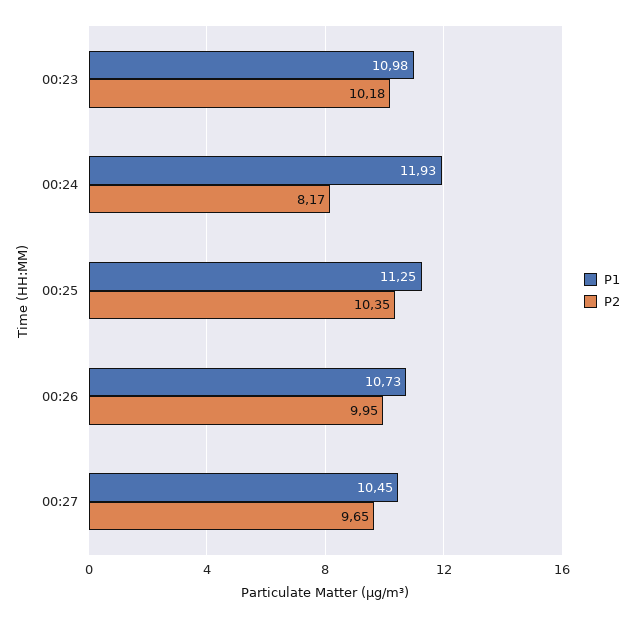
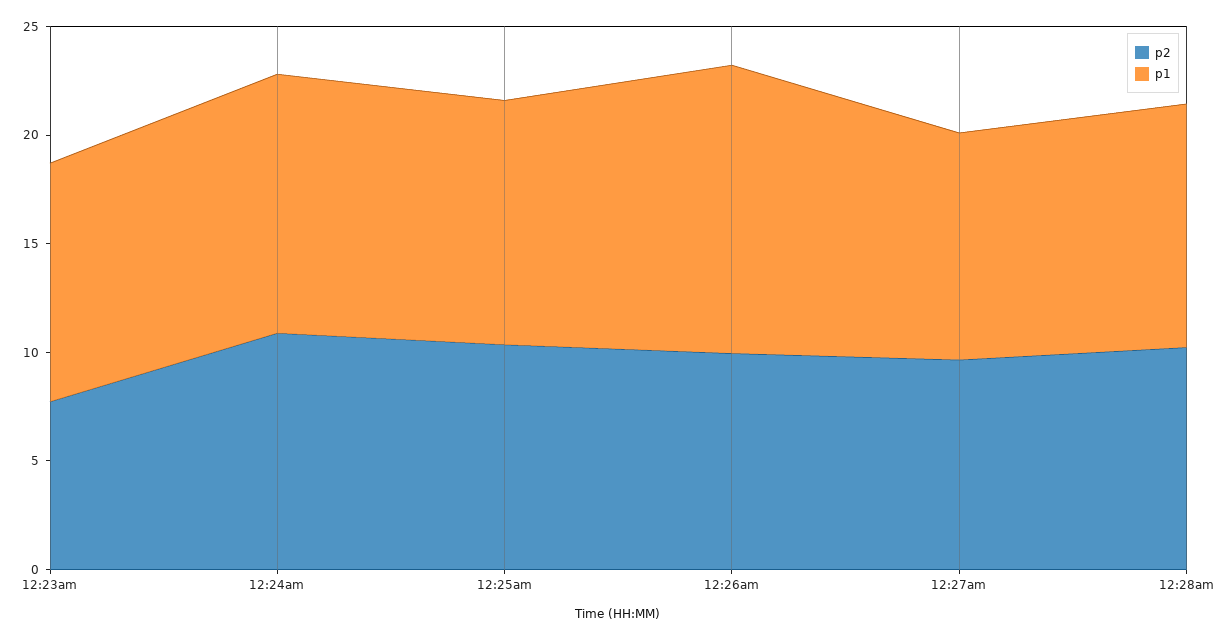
P2, 00:23: 10.18 -> 8
P2, 00:24: 8.17 -> 11
P1, 00:26: 10.73 -> 13
P2, 12:28am: none -> 10
P1, 12:28am: none -> 11

